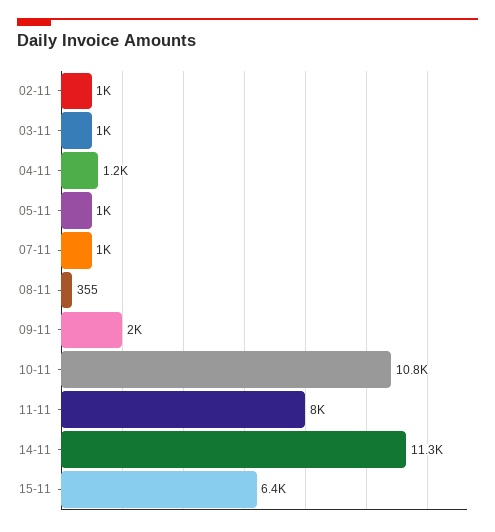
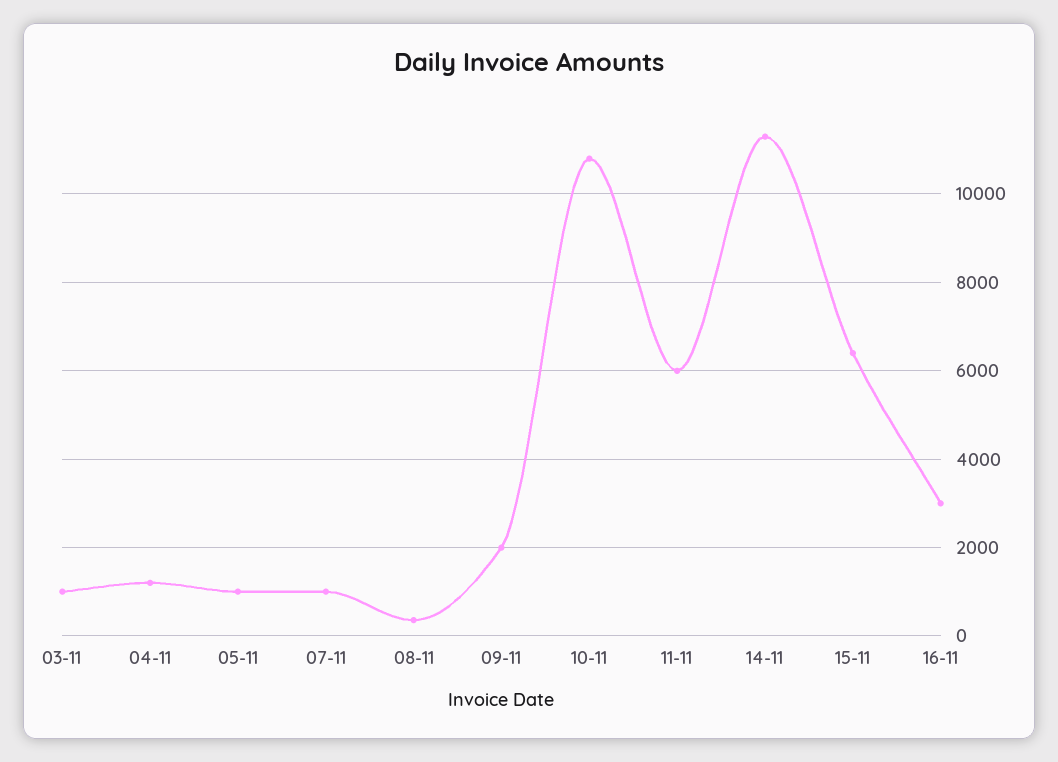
02-11: 1000 -> none
11-11: 8000 -> 6000
16-11: none -> 3000

